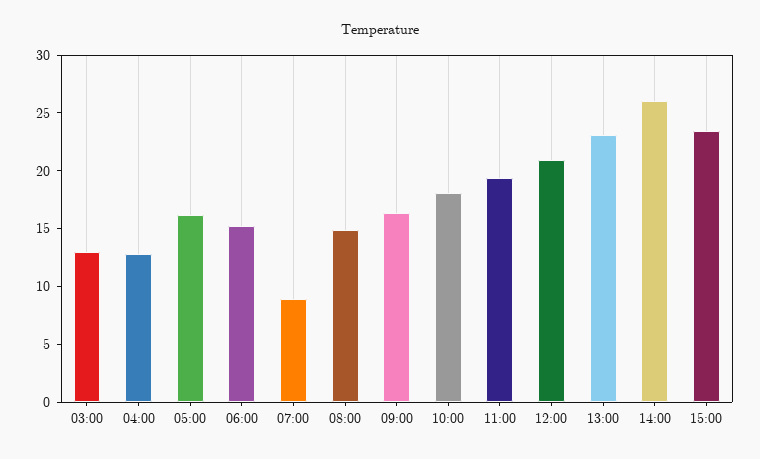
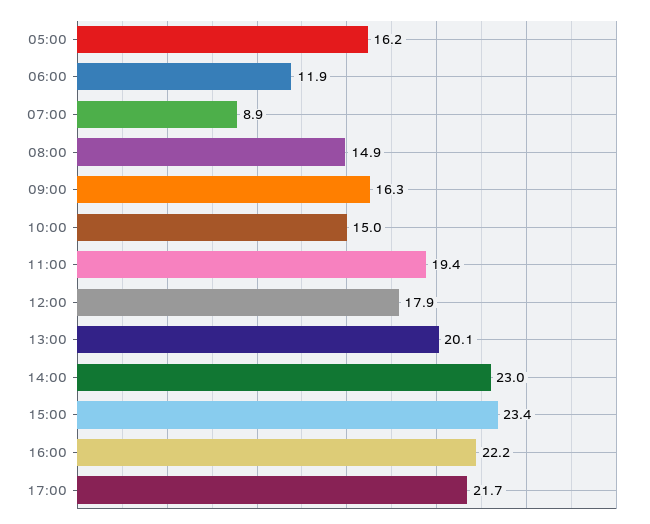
03:00: 13 -> none
04:00: 13 -> none
06:00: 15 -> 11.9
10:00: 18 -> 15
12:00: 21 -> 17.9
13:00: 23 -> 20.1
14:00: 26 -> 23
16:00: none -> 22.2
17:00: none -> 21.7

